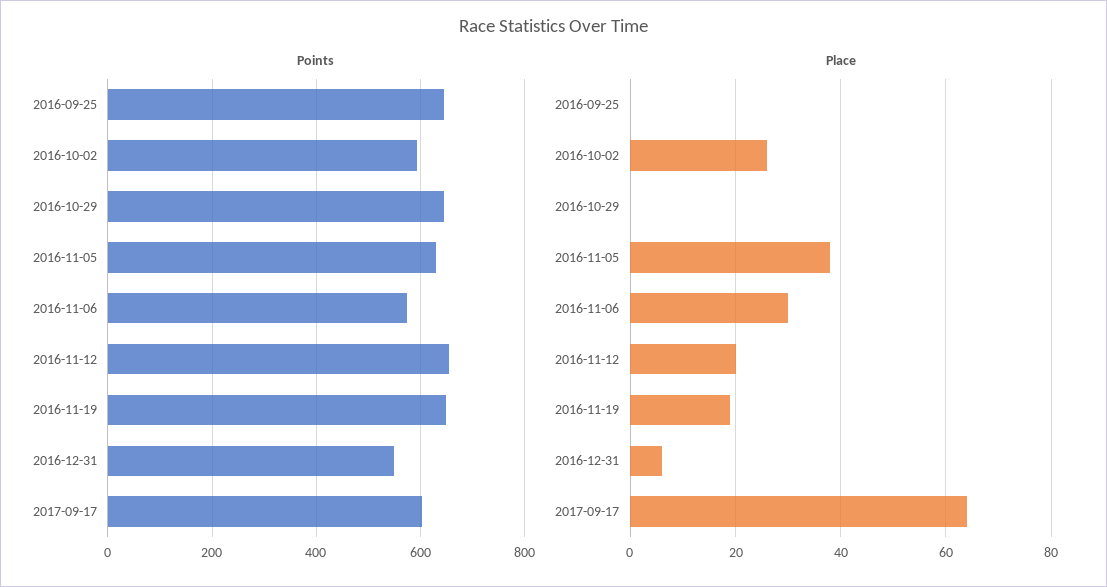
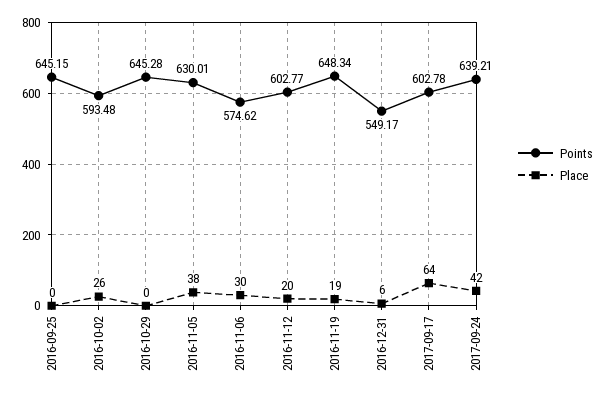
Points, 2016-11-12: 660 -> 602.77
Points, 2017-09-24: none -> 639.21
Place, 2017-09-24: none -> 42

